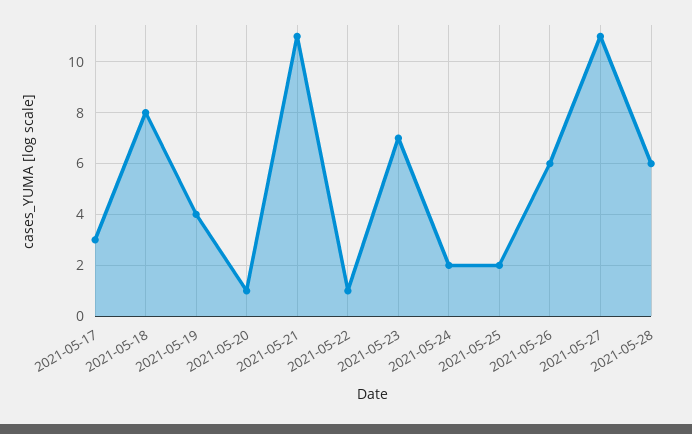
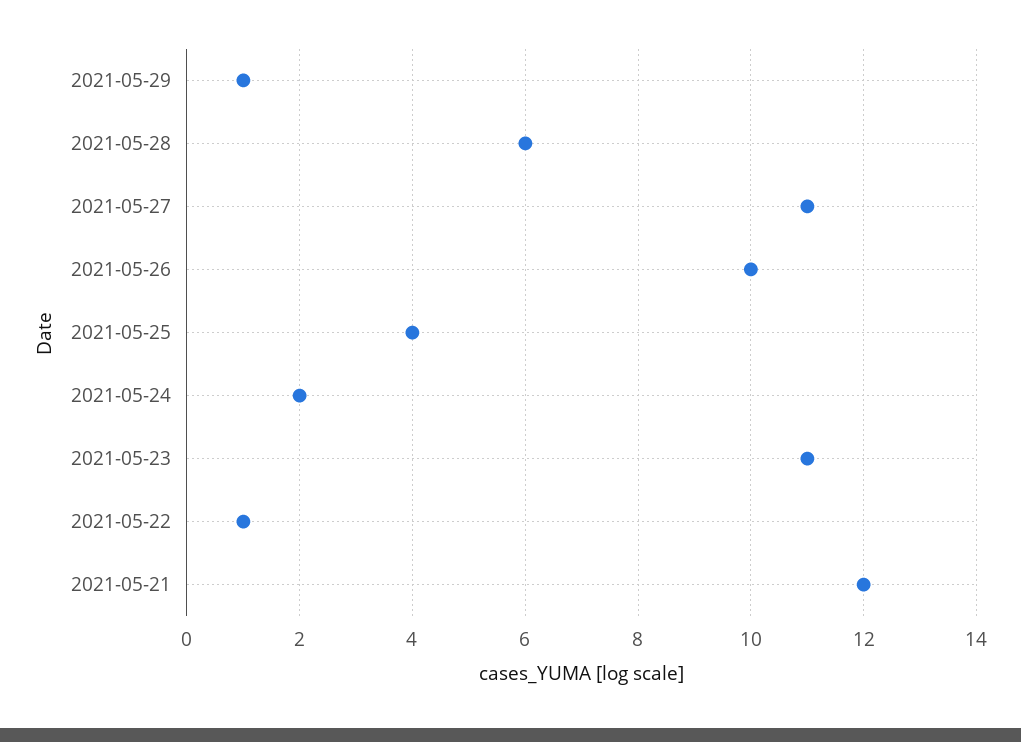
2021-05-17: 3 -> none
2021-05-18: 8 -> none
2021-05-19: 4 -> none
2021-05-20: 1 -> none
2021-05-21: 11 -> 12
2021-05-23: 7 -> 11
2021-05-25: 2 -> 4
2021-05-26: 6 -> 10
2021-05-29: none -> 1

